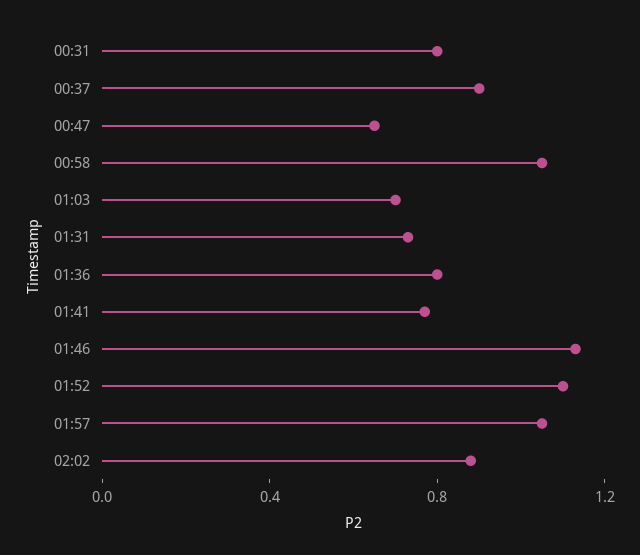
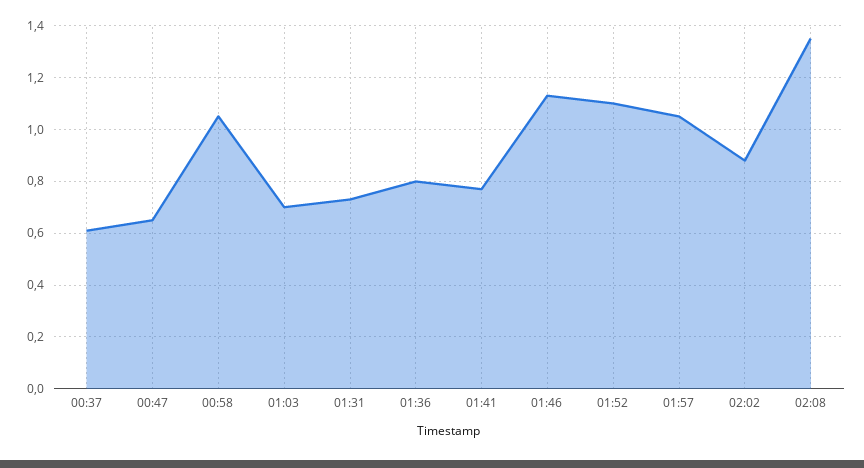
00:31: 0.8 -> none
00:37: 0.9 -> 0.6
02:08: none -> 1.35

